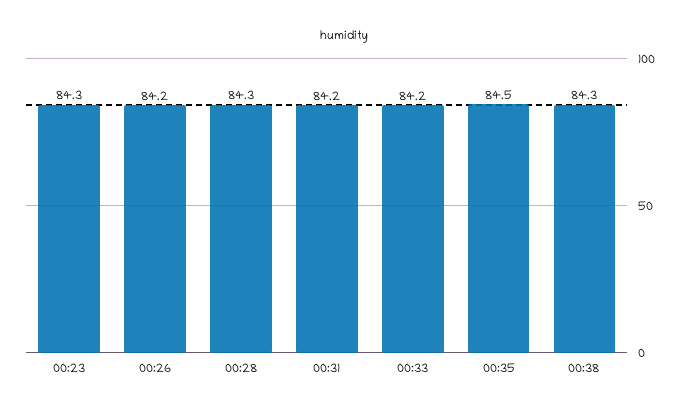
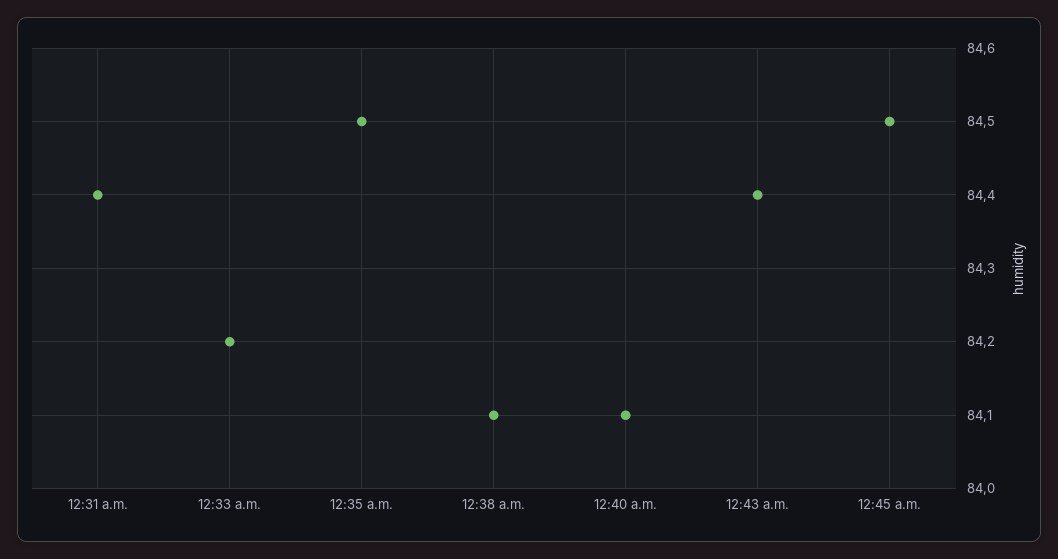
00:23: 84.3 -> none
00:26: 84.2 -> none
00:28: 84.3 -> none
00:31: 84.2 -> 84.4
00:38: 84.3 -> 84.1
12:40 a.m.: none -> 84.1
12:43 a.m.: none -> 84.4
12:45 a.m.: none -> 84.5

